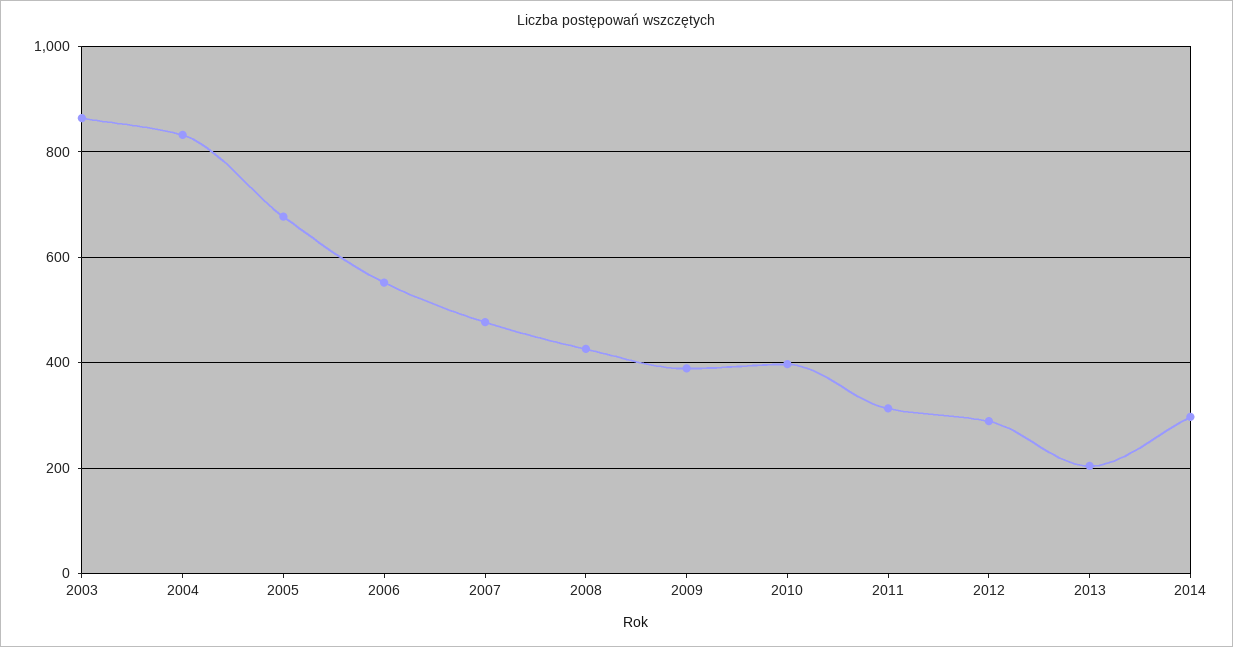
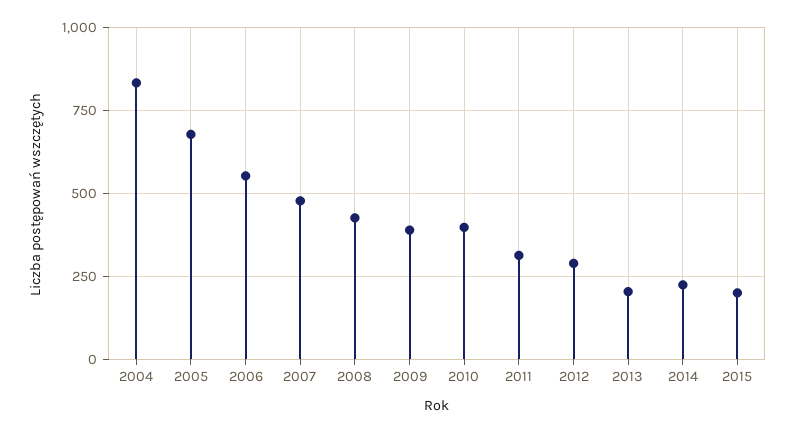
2003: 860 -> none
2014: 300 -> 225
2015: none -> 200

